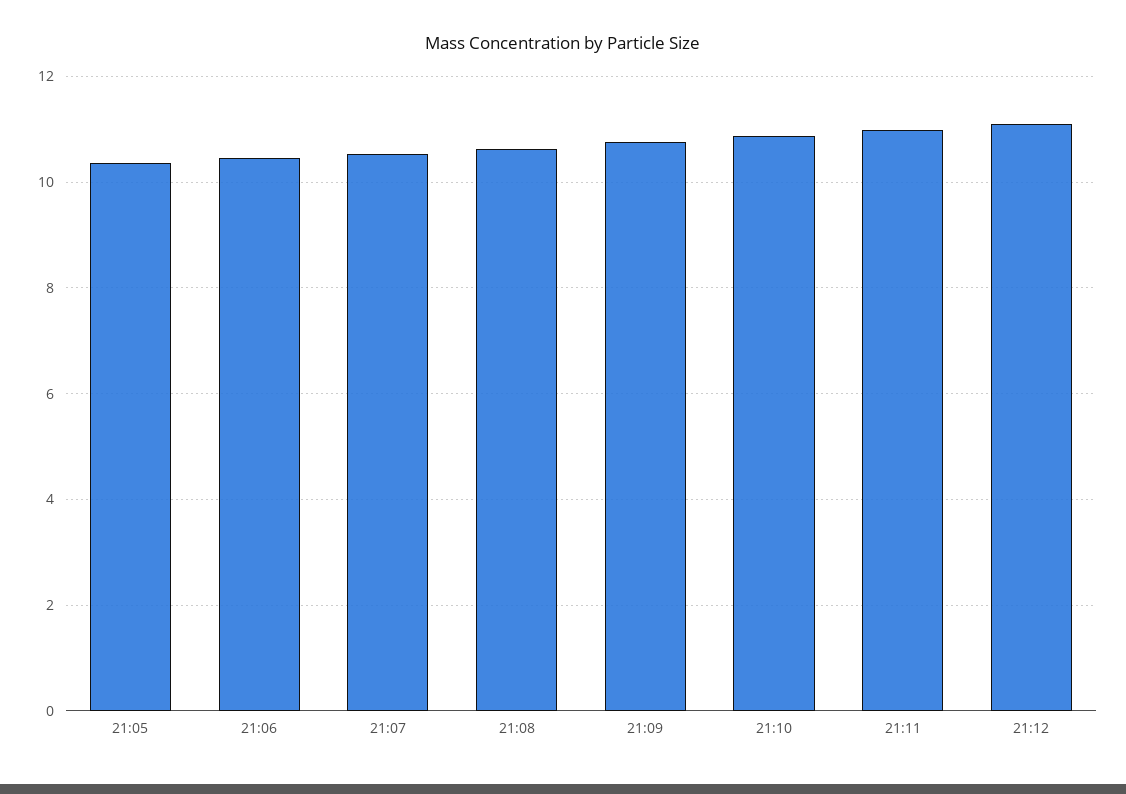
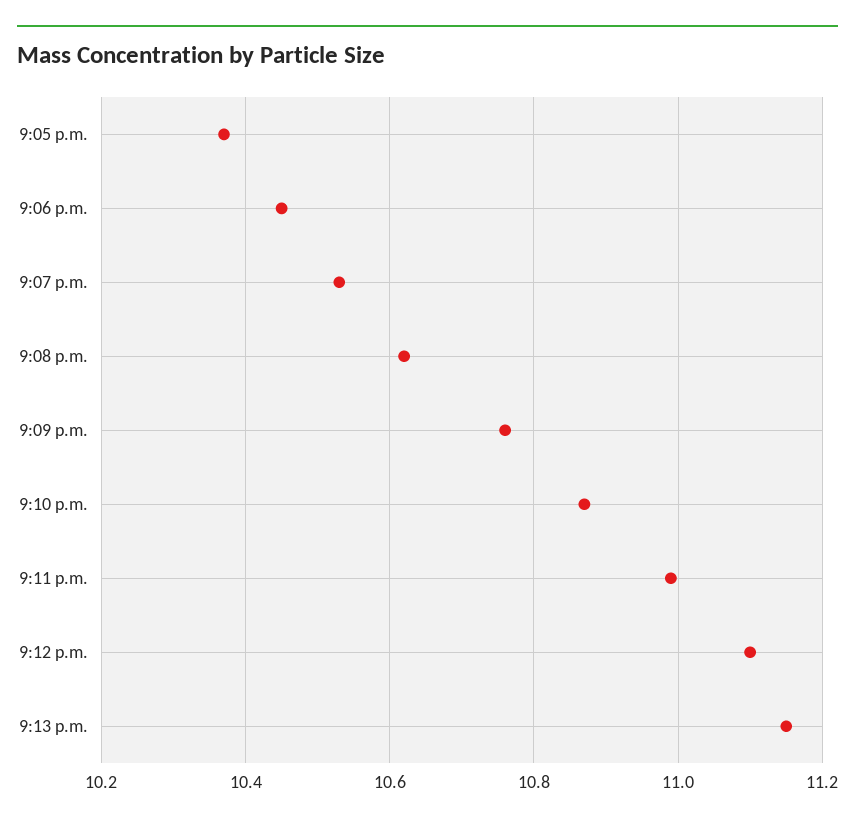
9:13 p.m.: none -> 11.15

